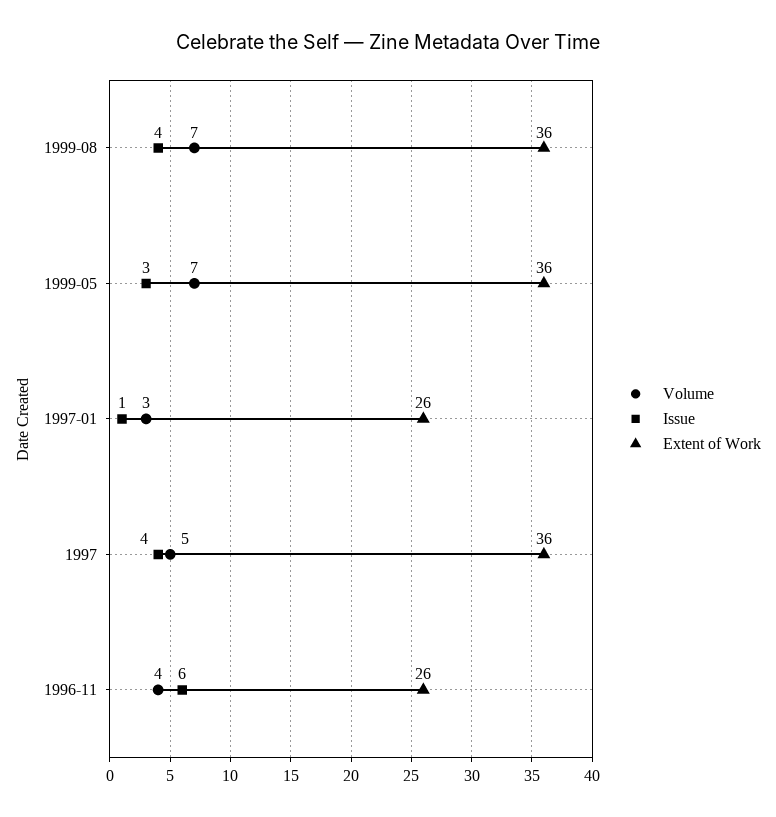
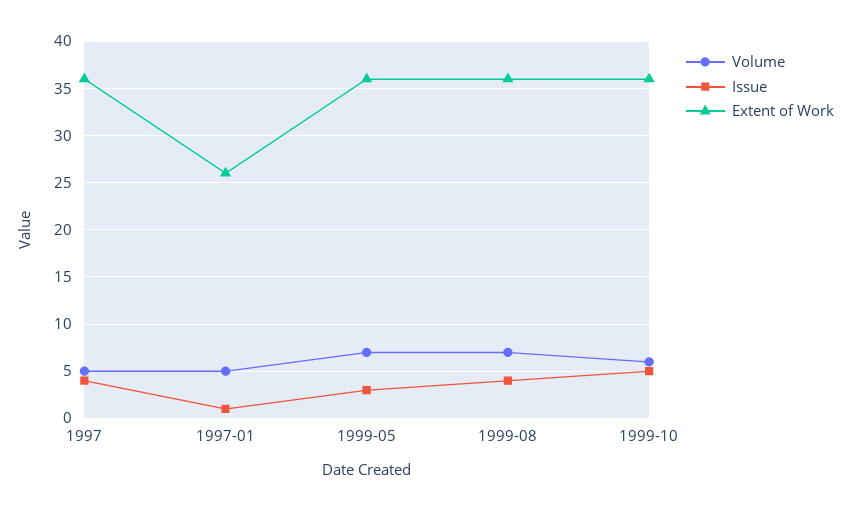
Volume, 1997-01: 3 -> 5
Volume, 1996-11: 4 -> none
Issue, 1996-11: 6 -> none
Extent of Work, 1996-11: 26 -> none
Volume, 1999-10: none -> 6
Issue, 1999-10: none -> 5
Extent of Work, 1999-10: none -> 36

